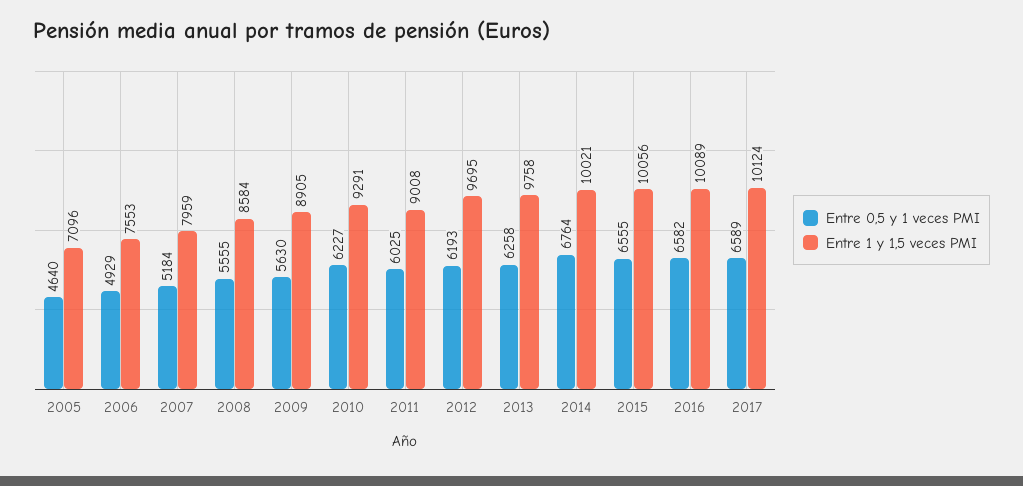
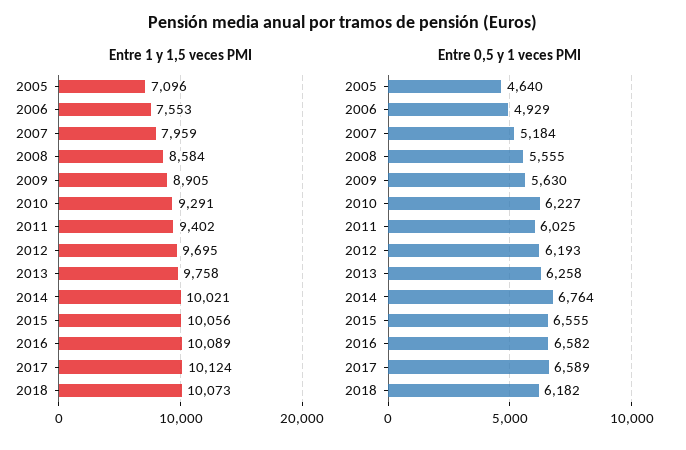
Entre 1 y 1,5 veces PMI, 2011: 9008 -> 9402
Entre 1 y 1,5 veces PMI, 2018: none -> 10073
Entre 0,5 y 1 veces PMI, 2018: none -> 6182

